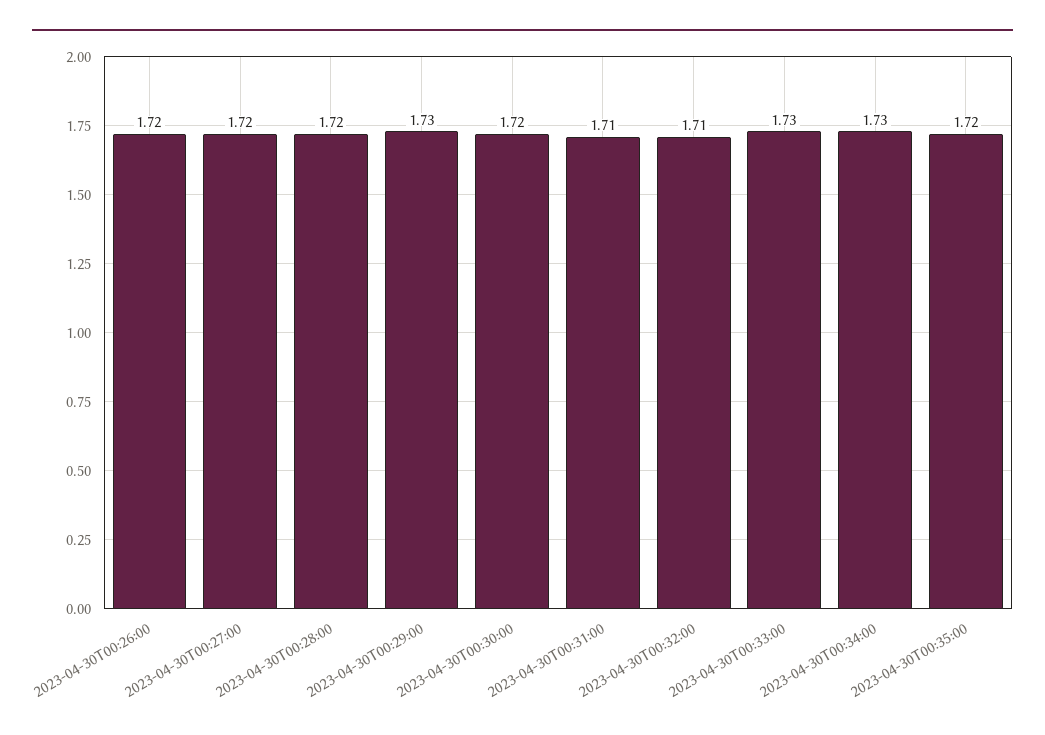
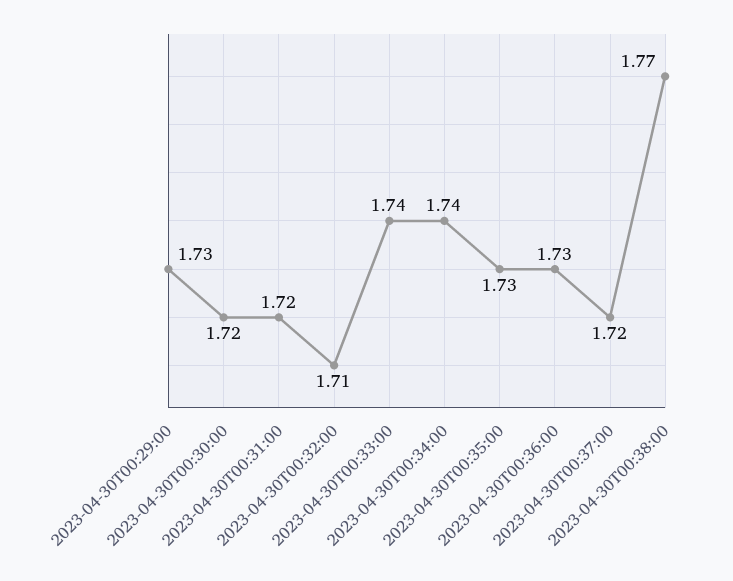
2023-04-30T00:26:00: 1.72 -> none
2023-04-30T00:27:00: 1.72 -> none
2023-04-30T00:28:00: 1.72 -> none
2023-04-30T00:31:00: 1.71 -> 1.72
2023-04-30T00:33:00: 1.73 -> 1.74
2023-04-30T00:34:00: 1.73 -> 1.74
2023-04-30T00:35:00: 1.72 -> 1.73
2023-04-30T00:36:00: none -> 1.73
2023-04-30T00:37:00: none -> 1.72
2023-04-30T00:38:00: none -> 1.77

